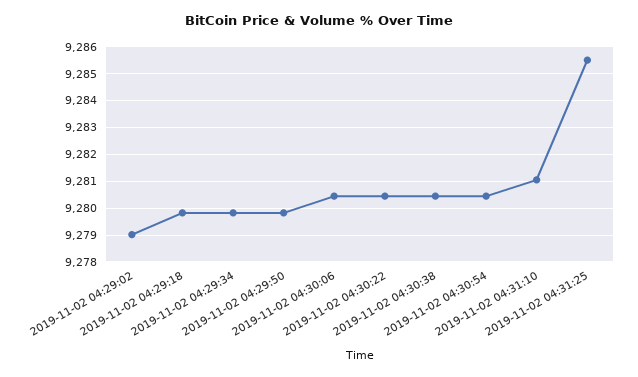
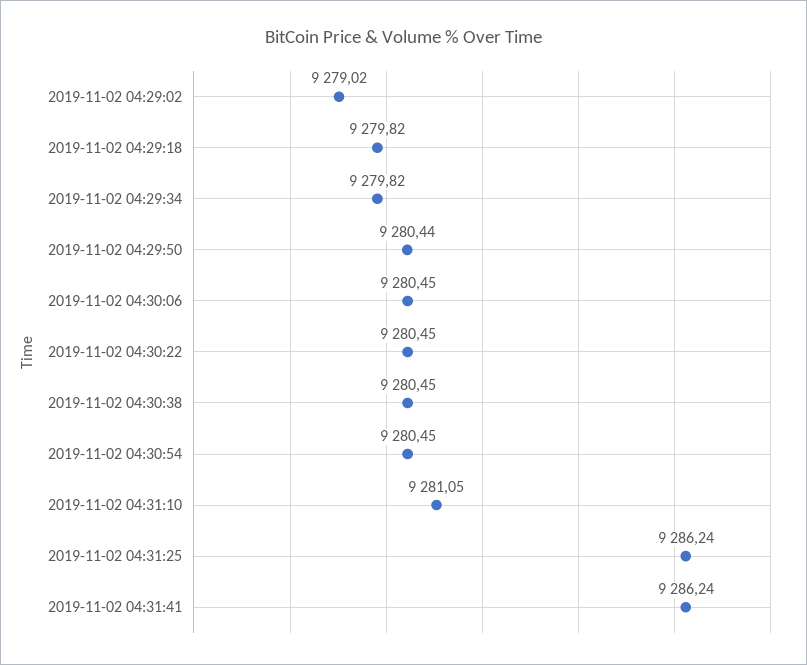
2019-11-02 04:29:50: 9279.75 -> 9280.44
2019-11-02 04:31:25: 9285.5 -> 9286.24
2019-11-02 04:31:41: none -> 9286.24

